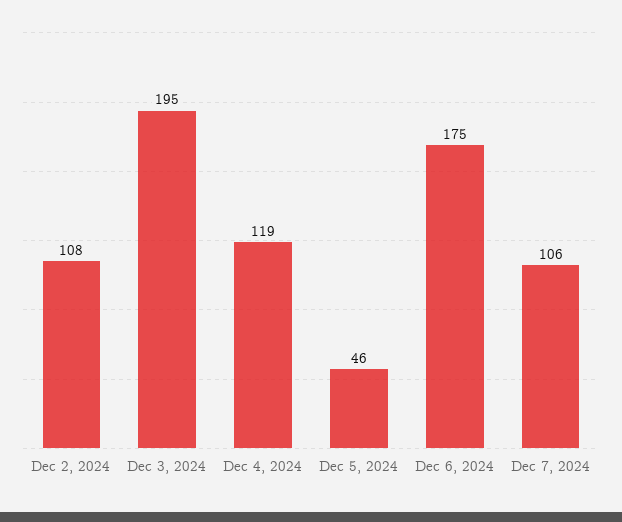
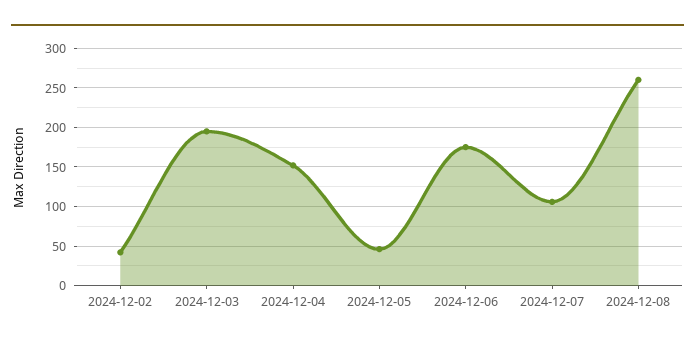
Dec 2, 2024: 108 -> 40
Dec 4, 2024: 119 -> 150
2024-12-08: none -> 260

